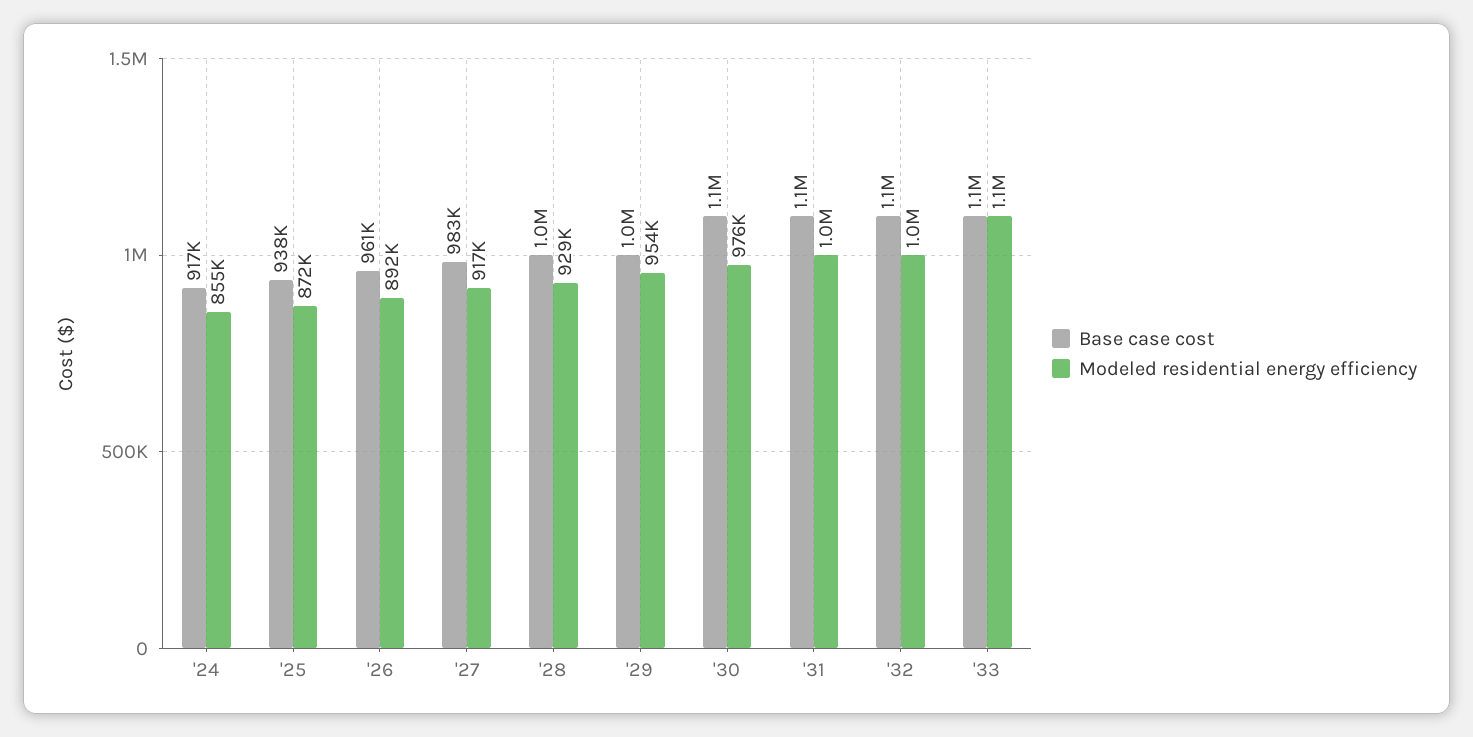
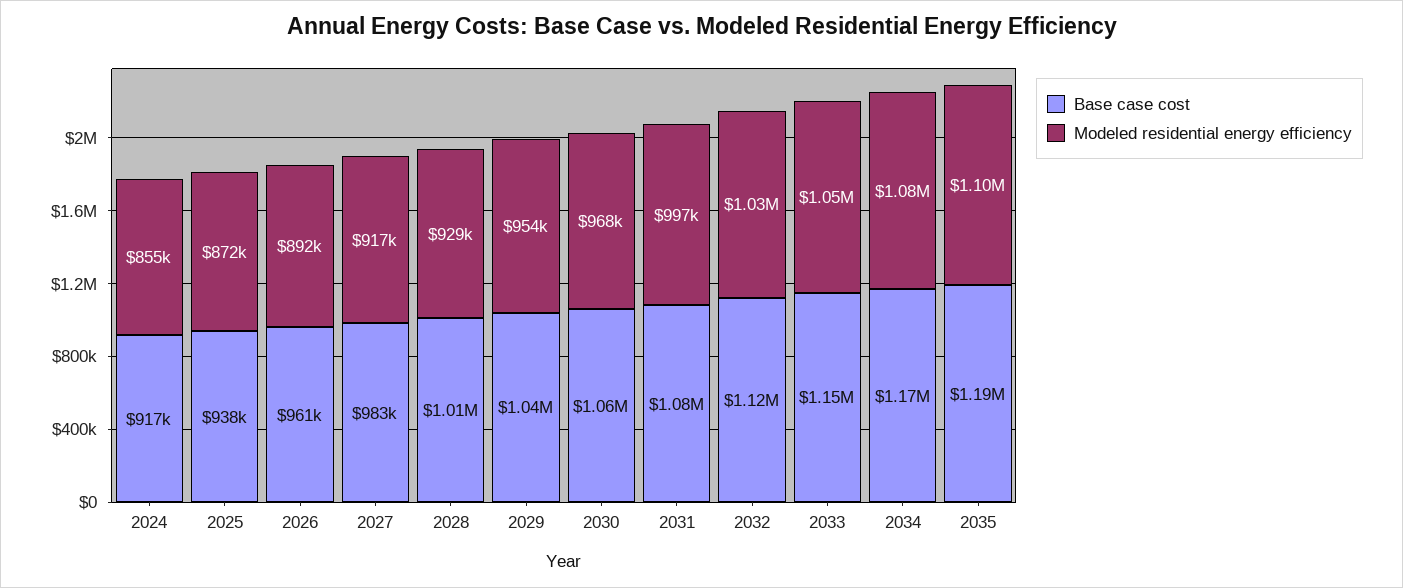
Modeled residential energy efficiency, '30: 976000 -> 968000
Base case cost, 2034: none -> 1170000
Modeled residential energy efficiency, 2034: none -> 1080000
Base case cost, 2035: none -> 1190000
Modeled residential energy efficiency, 2035: none -> 1100000

